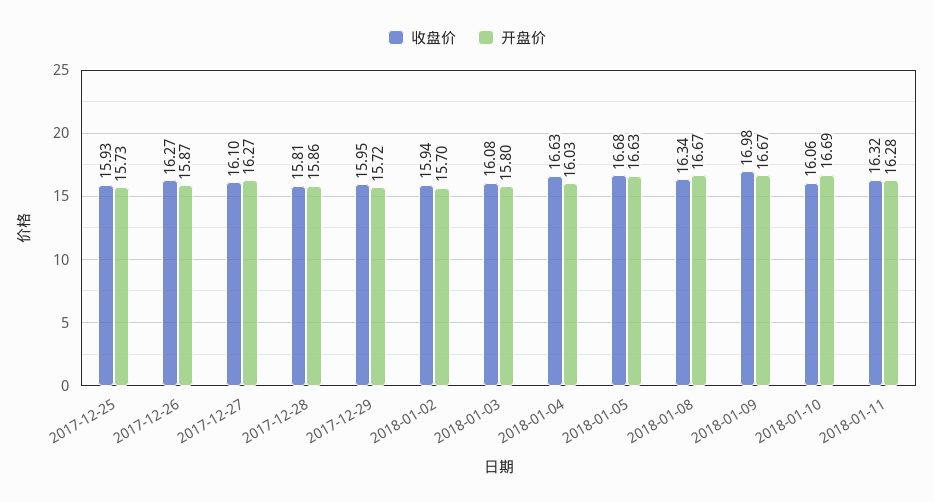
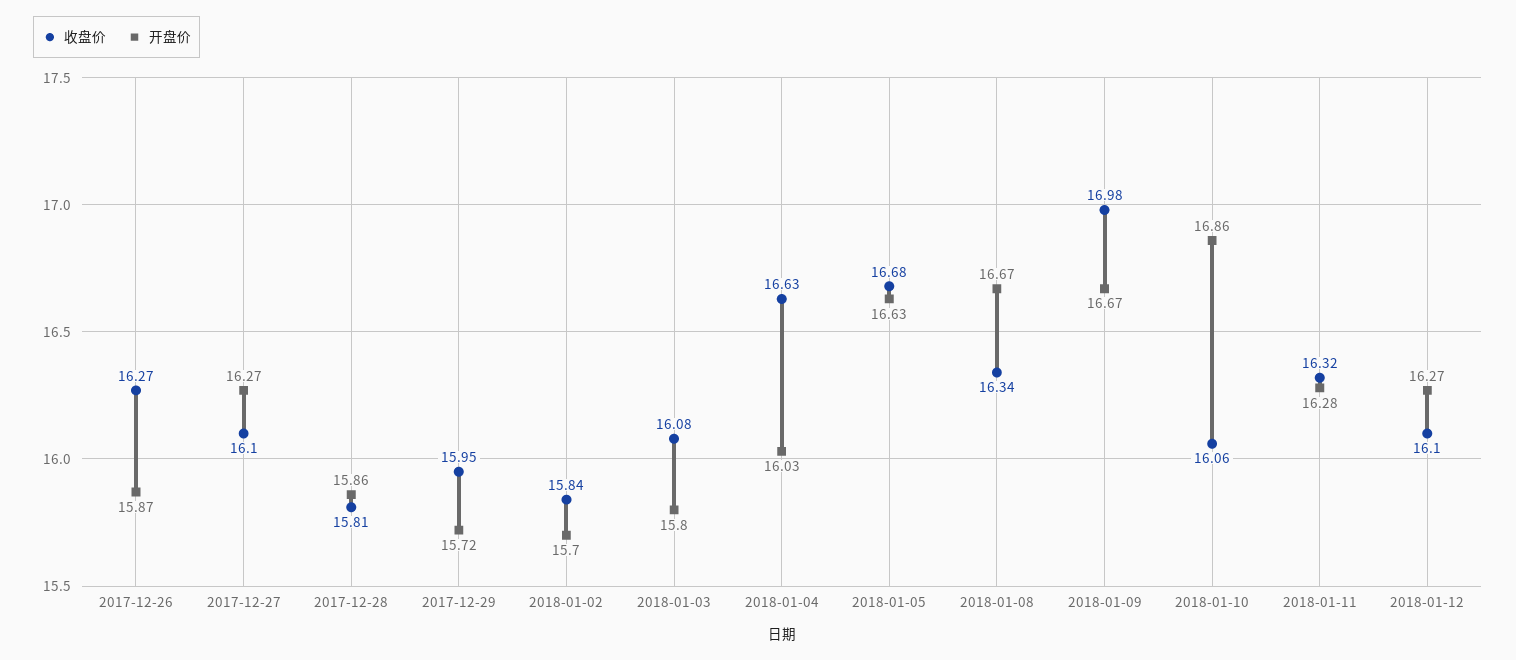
收盘价, 2017-12-25: 15.93 -> none
开盘价, 2017-12-25: 15.73 -> none
收盘价, 2018-01-02: 15.94 -> 15.84
开盘价, 2018-01-10: 16.69 -> 16.86
收盘价, 2018-01-12: none -> 16.1
开盘价, 2018-01-12: none -> 16.27

